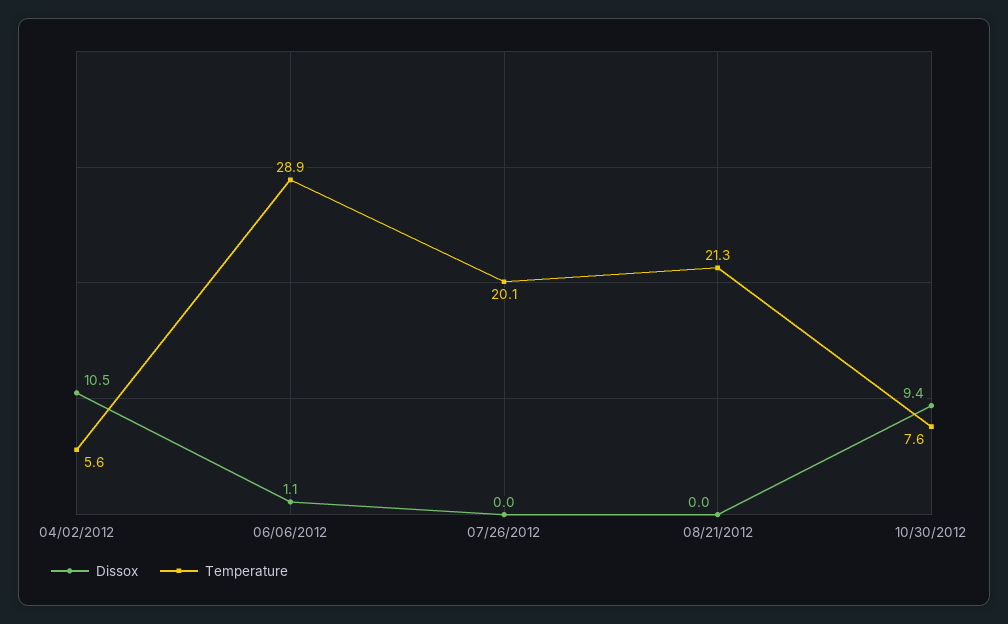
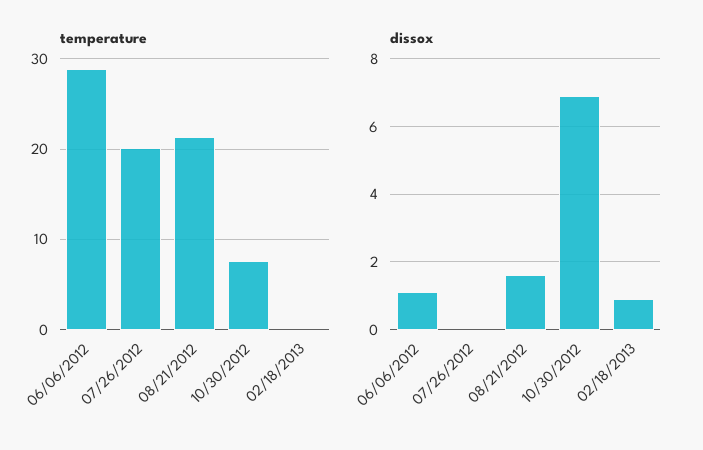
Dissox, 04/02/2012: 10.5 -> none
Temperature, 04/02/2012: 5.6 -> none
Dissox, 08/21/2012: 0 -> 1.5
Dissox, 10/30/2012: 9.4 -> 7
Temperature, 02/18/2013: none -> 0
Dissox, 02/18/2013: none -> 1

